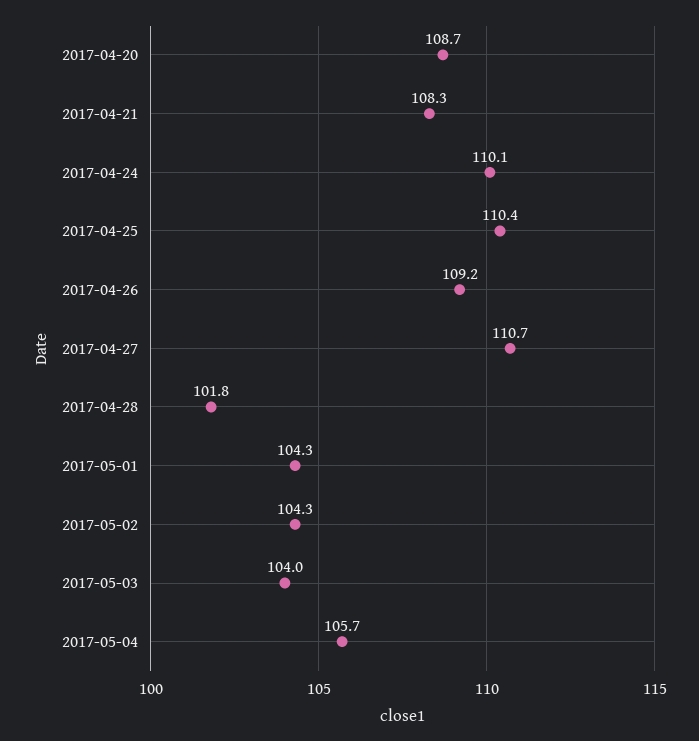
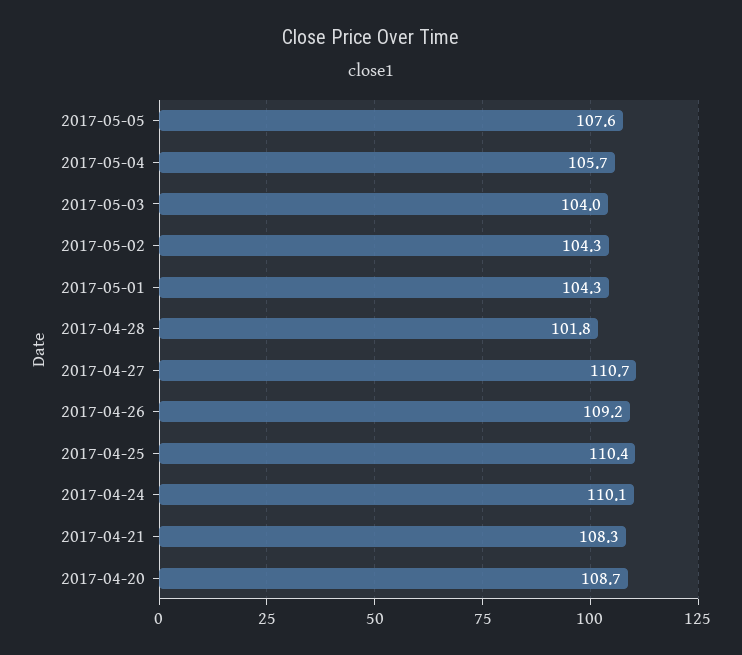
2017-05-05: none -> 107.6

